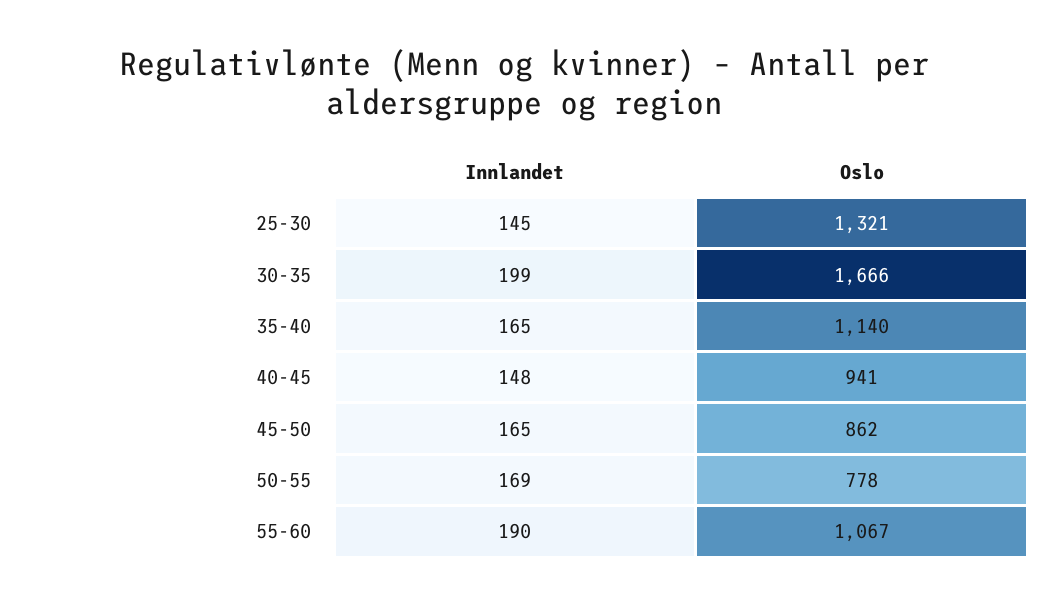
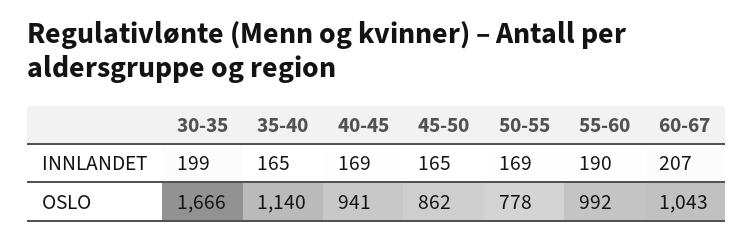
Innlandet, 25-30: 145 -> none
Oslo, 25-30: 1321 -> none
Innlandet, 40-45: 148 -> 169
Oslo, 55-60: 1067 -> 992
Innlandet, 60-67: none -> 207
Oslo, 60-67: none -> 1043

